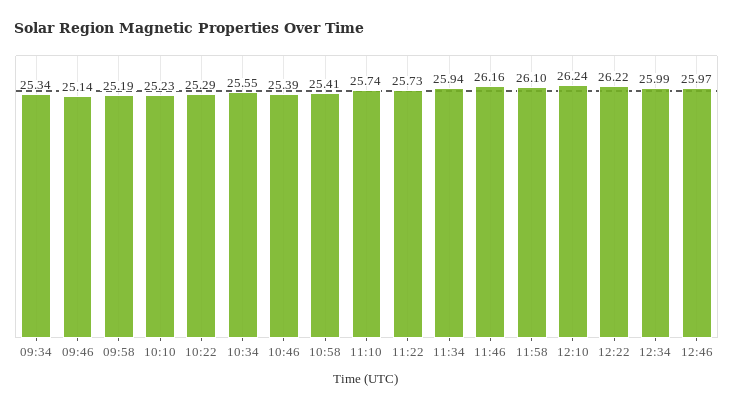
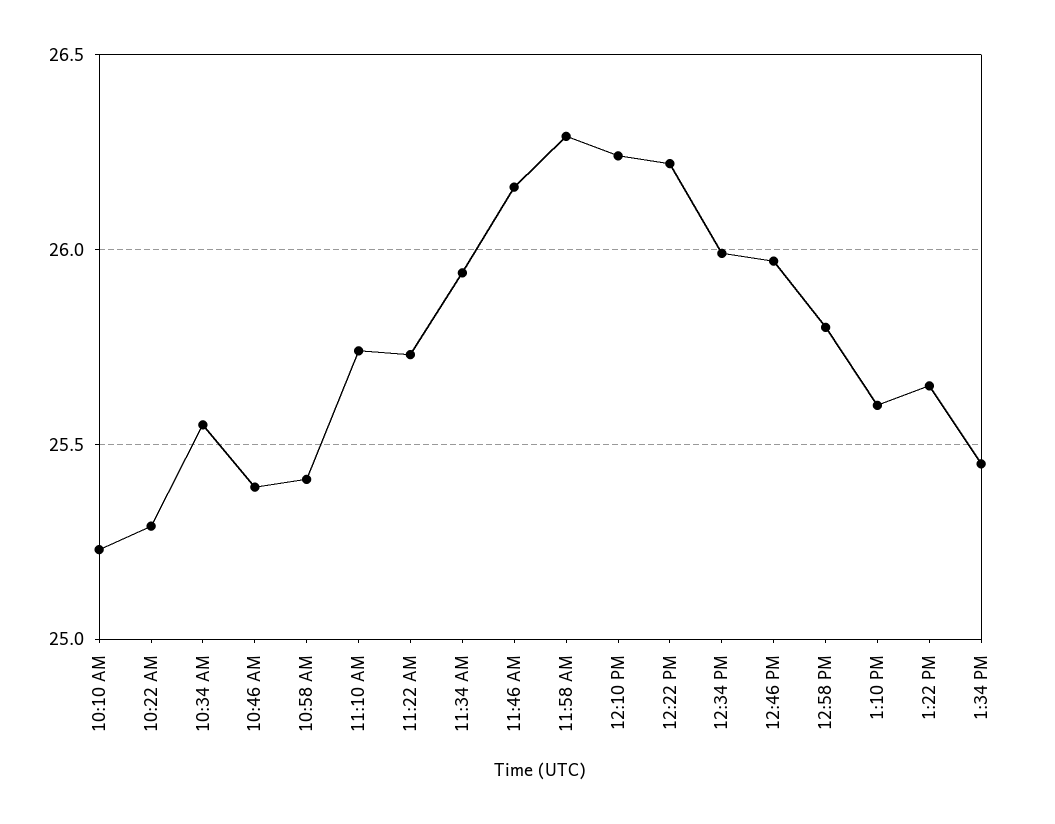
09:34: 25.34 -> none
09:46: 25.14 -> none
09:58: 25.19 -> none
11:58: 26.1 -> 26.3
12:58 PM: none -> 25.8
1:10 PM: none -> 25.6
1:22 PM: none -> 25.65
1:34 PM: none -> 25.45

